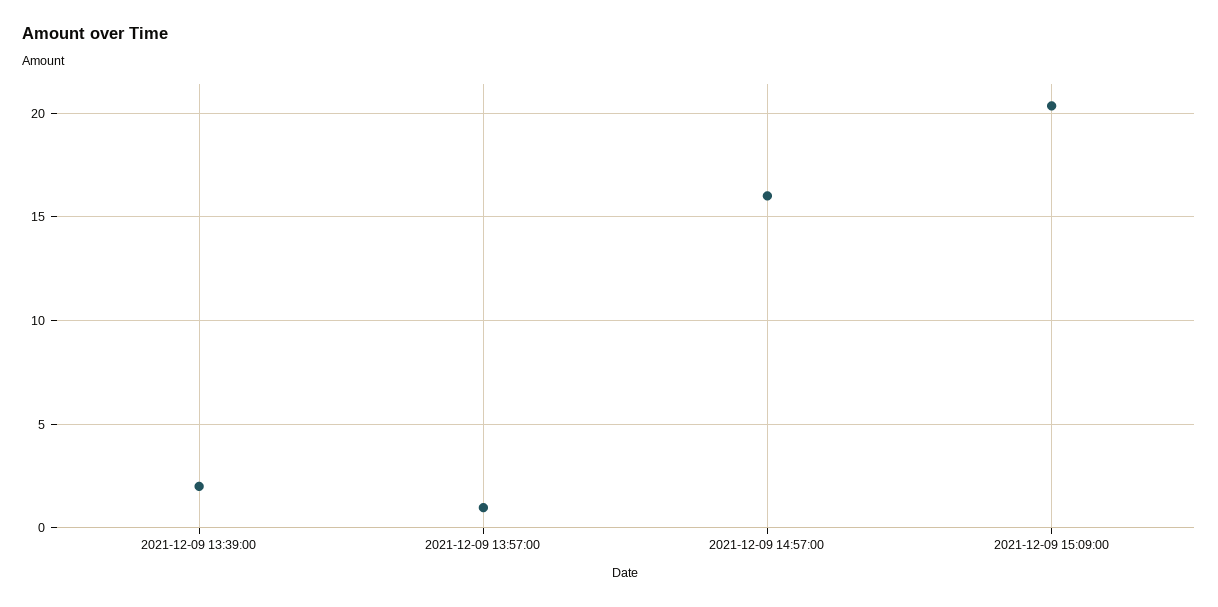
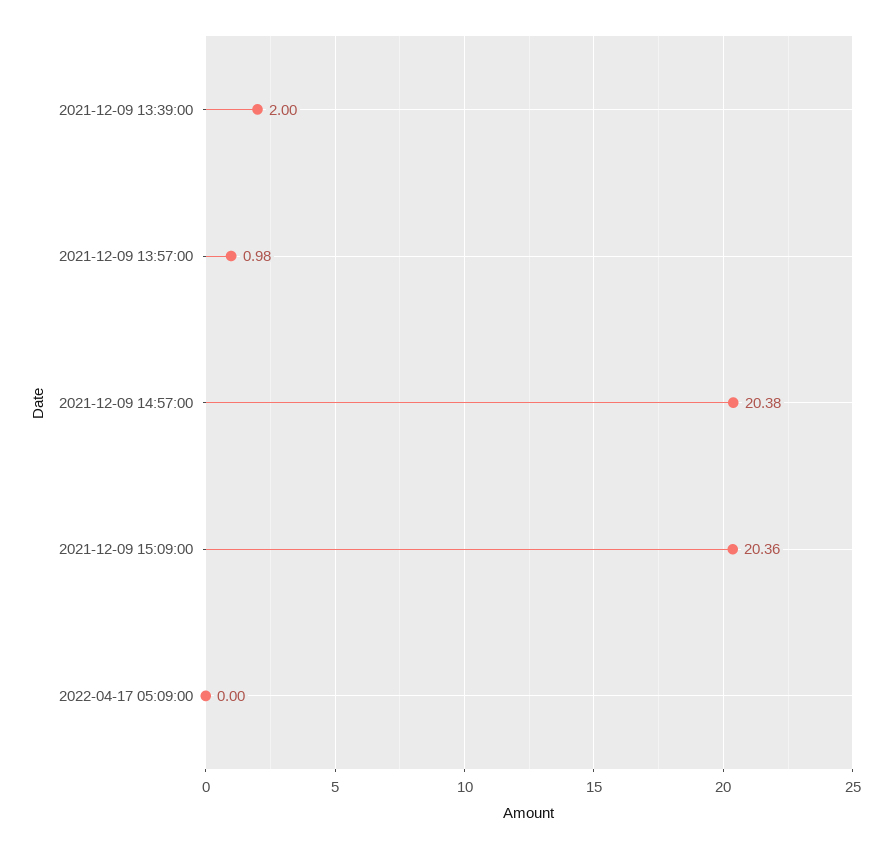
2021-12-09 14:57:00: 16 -> 20.38
2022-04-17 05:09:00: none -> 0

